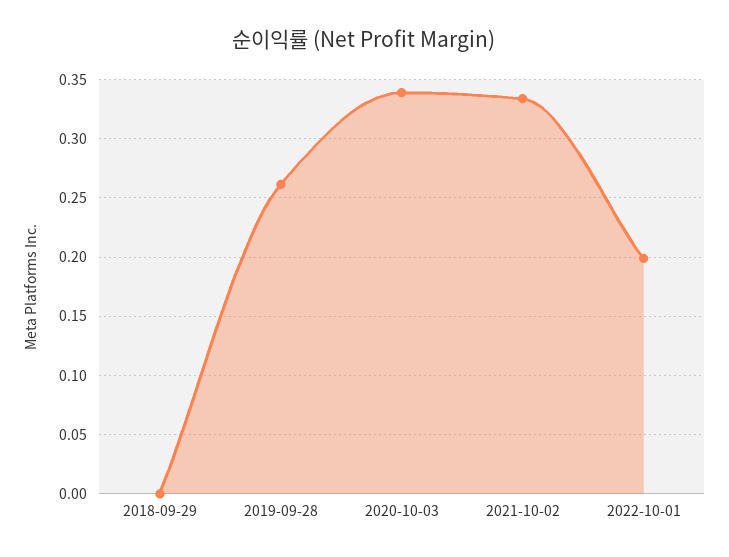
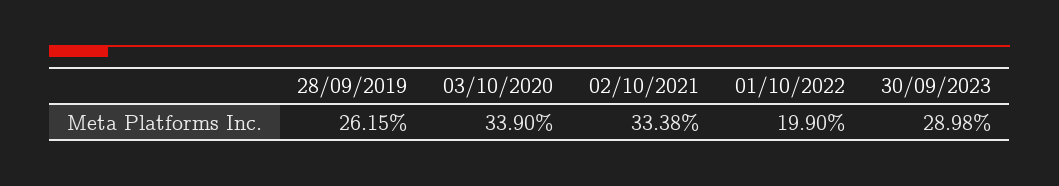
2018-09-29: 0 -> none
30/09/2023: none -> 0.2898

